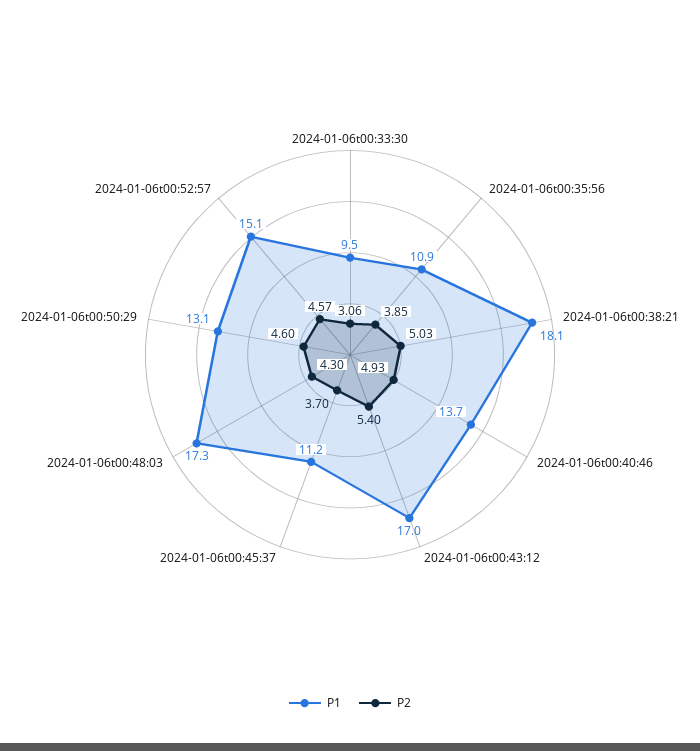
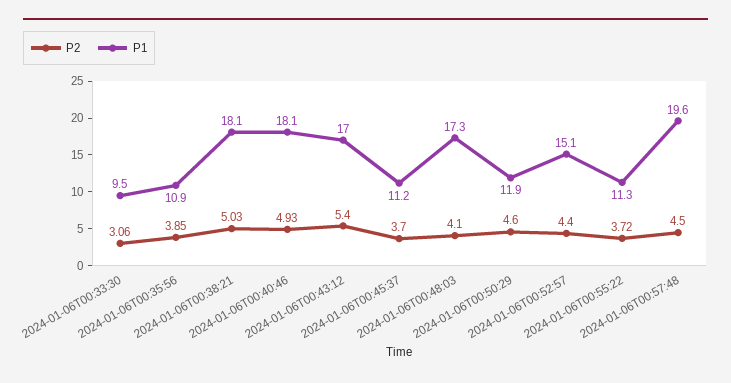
P1, 2024-01-06t00:40:46: 13.7 -> 18.1
P2, 2024-01-06t00:48:03: 4.3 -> 4.1
P1, 2024-01-06t00:50:29: 13.1 -> 11.9
P2, 2024-01-06t00:52:57: 4.57 -> 4.4
P2, 2024-01-06T00:55:22: none -> 3.72
P1, 2024-01-06T00:55:22: none -> 11.3
P2, 2024-01-06T00:57:48: none -> 4.5
P1, 2024-01-06T00:57:48: none -> 19.6

